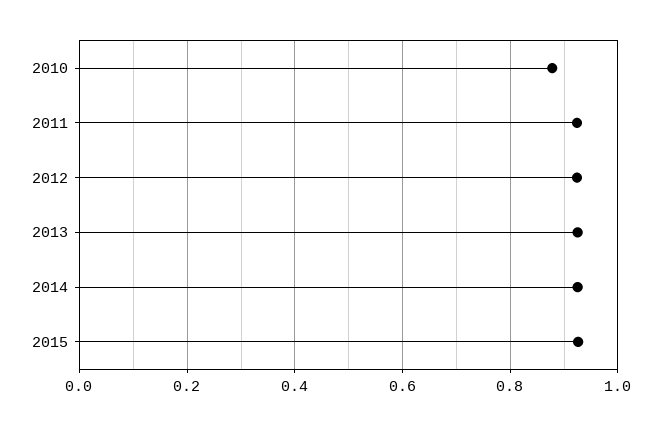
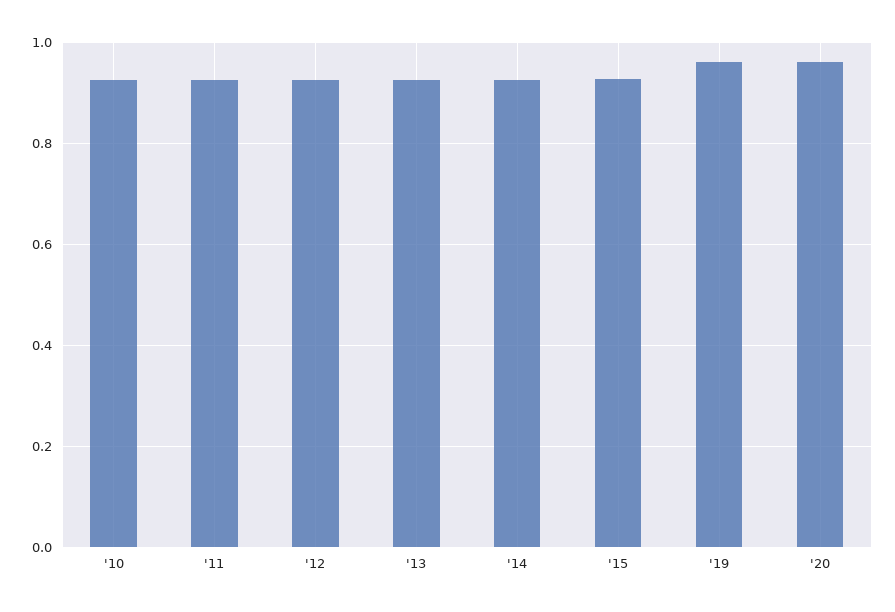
2010: 0.88 -> 0.92
'19: none -> 0.96
'20: none -> 0.96

